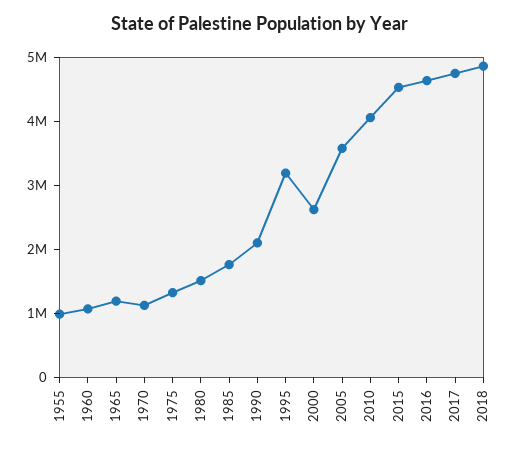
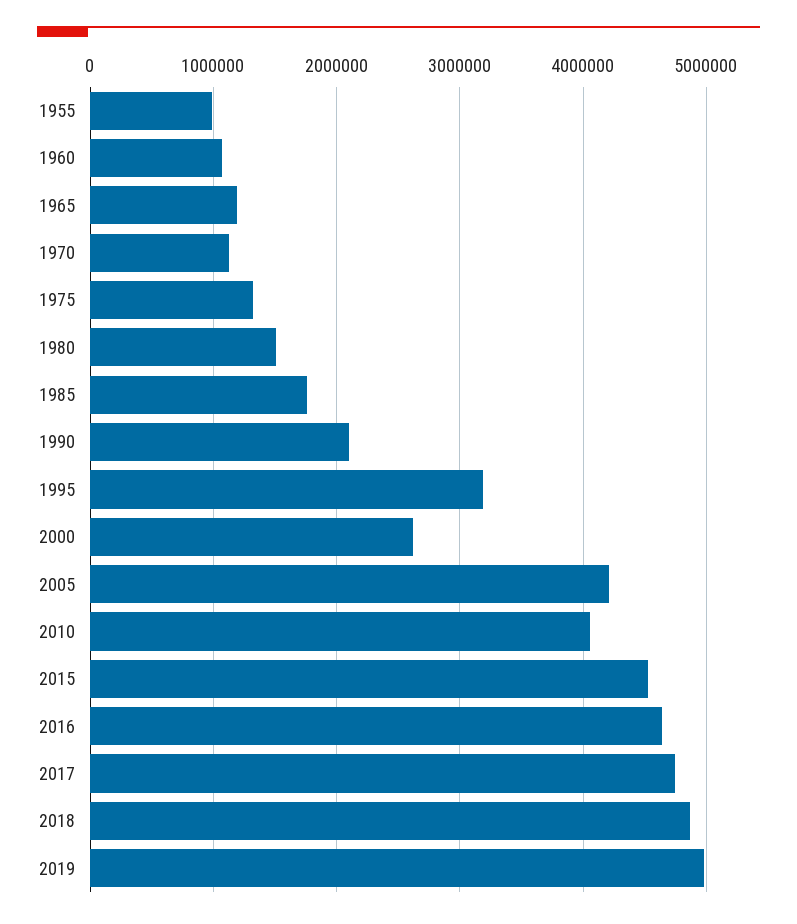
2005: 3600000 -> 4200000
2019: none -> 5000000

